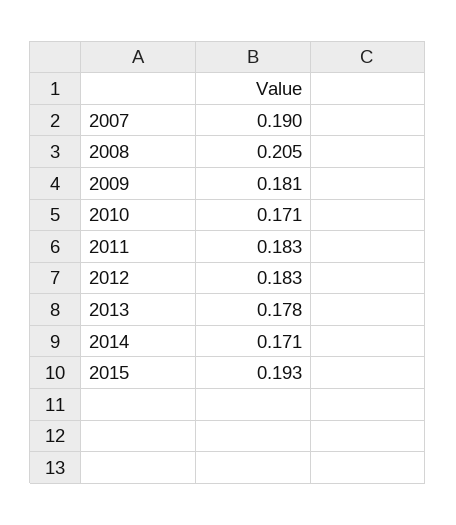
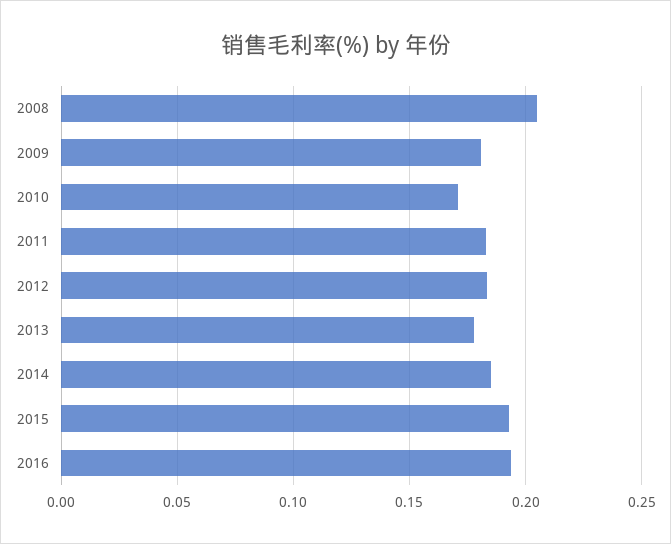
2007: 0.19 -> none
2014: 0.171 -> 0.185
2016: none -> 0.195

